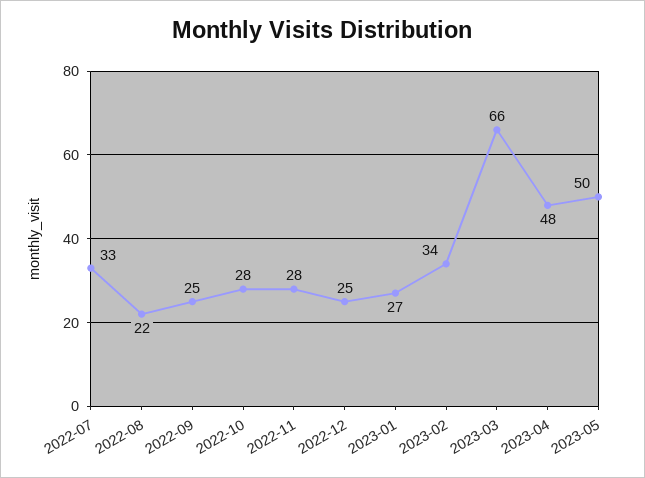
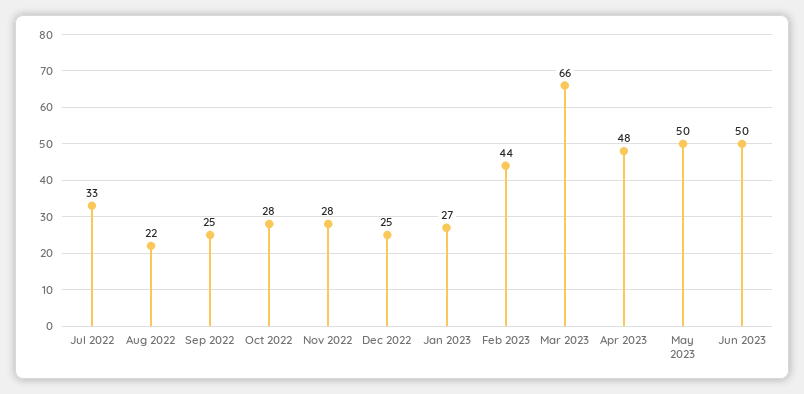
2023-02: 34 -> 44
Jun 2023: none -> 50

